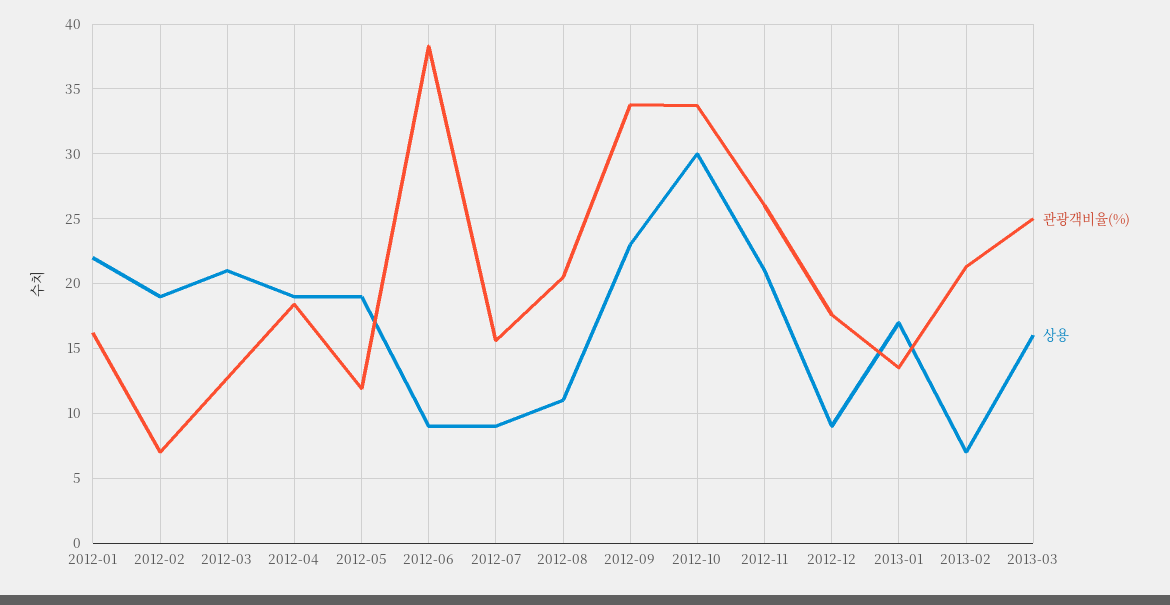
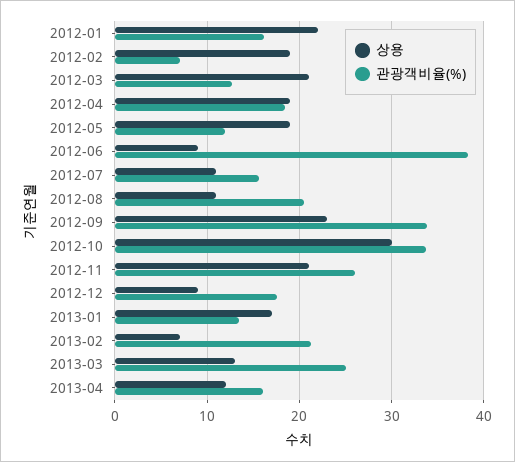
상용, 2012-07: 9 -> 11
상용, 2013-03: 16 -> 13
상용, 2013-04: none -> 12
관광객비율(%), 2013-04: none -> 16

